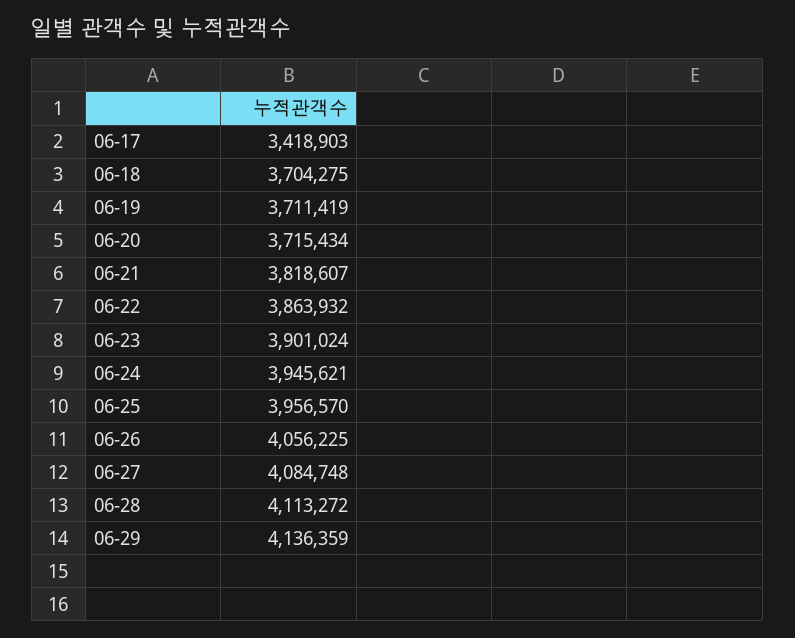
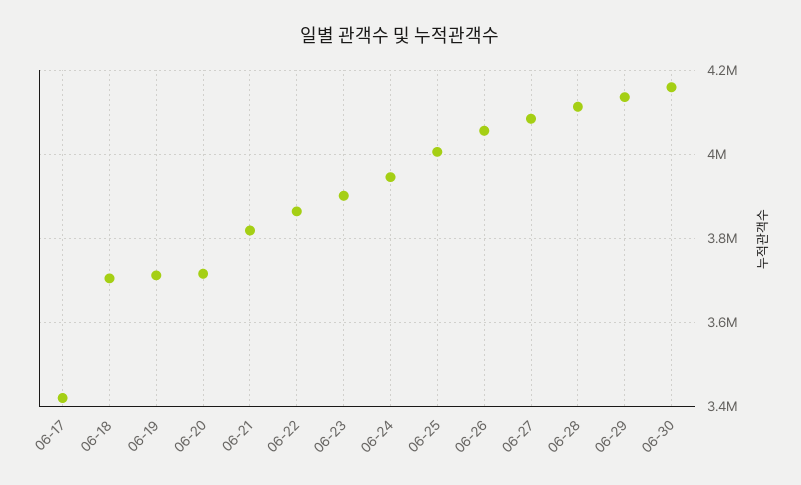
06-25: 3956570 -> 4000000
06-30: none -> 4160000

